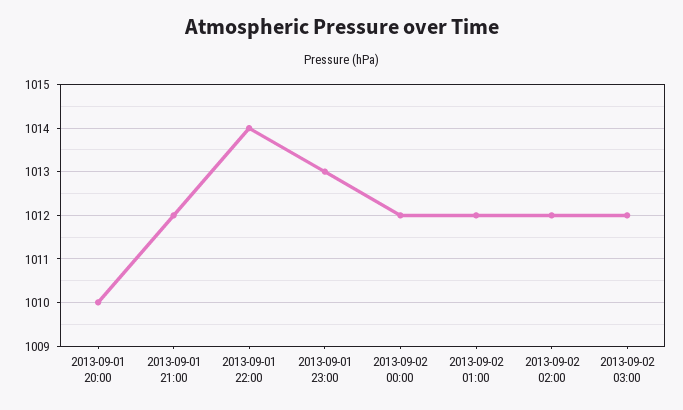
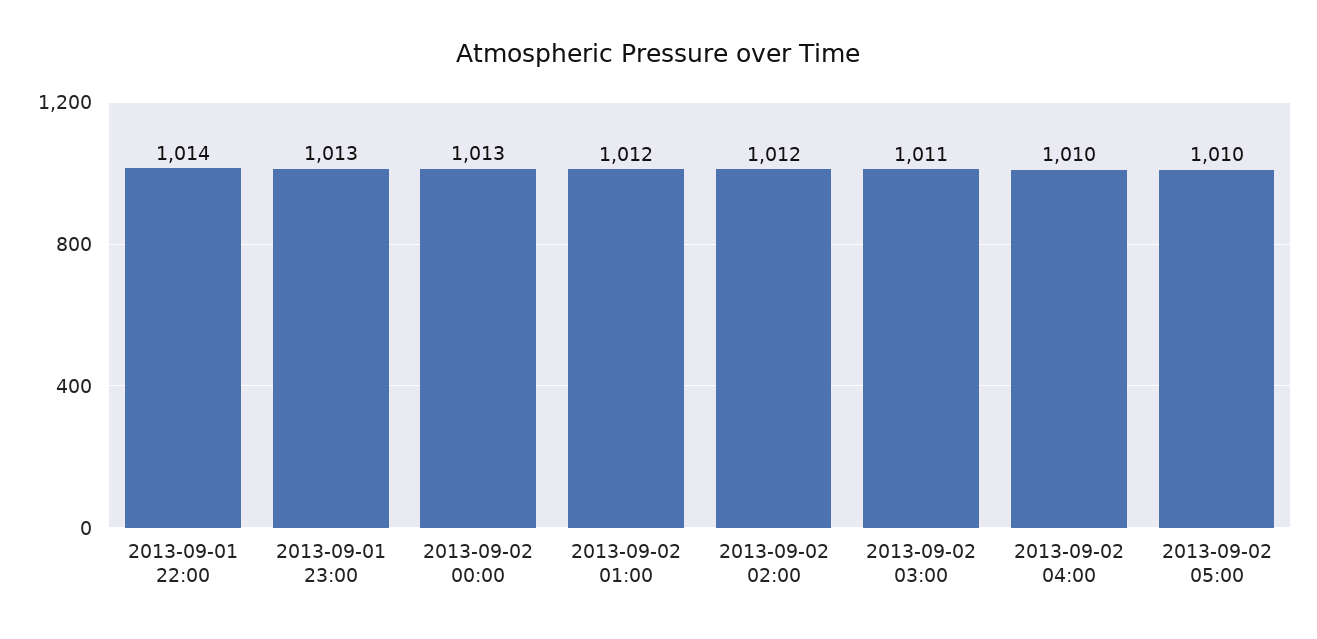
2013-09-01 20:00: 1010 -> none
2013-09-01 21:00: 1012 -> none
2013-09-02 00:00: 1012 -> 1013
2013-09-02 03:00: 1012 -> 1011
2013-09-02 04:00: none -> 1010
2013-09-02 05:00: none -> 1010

